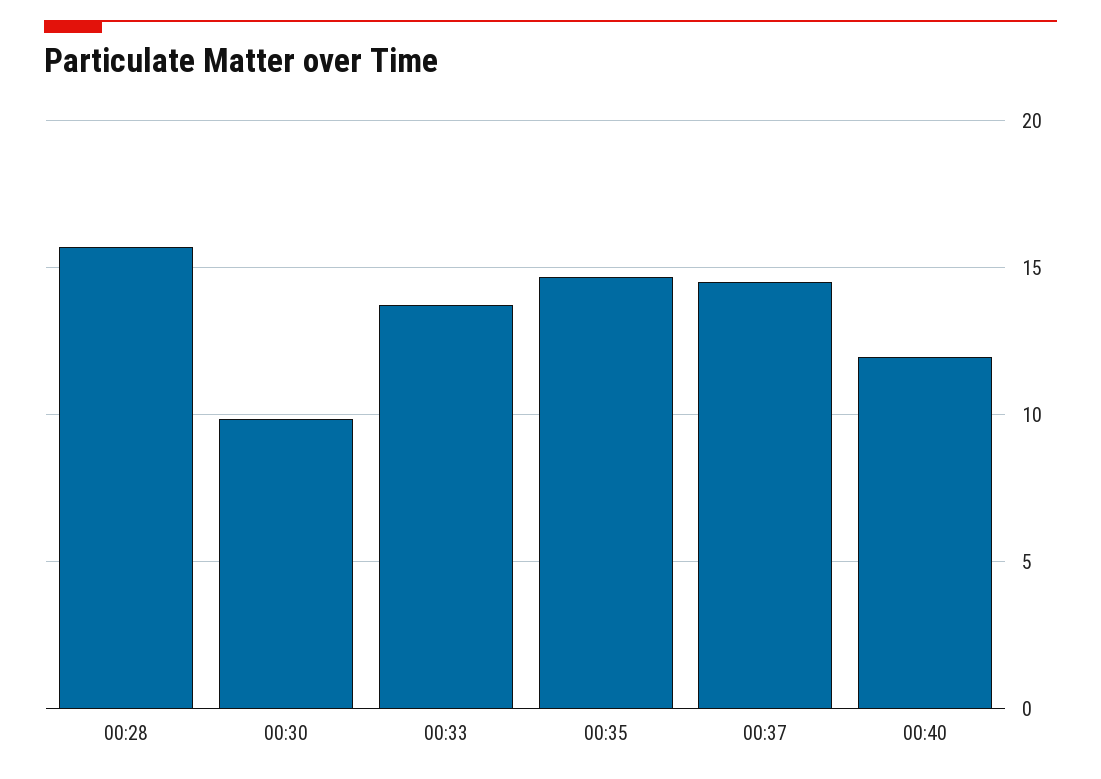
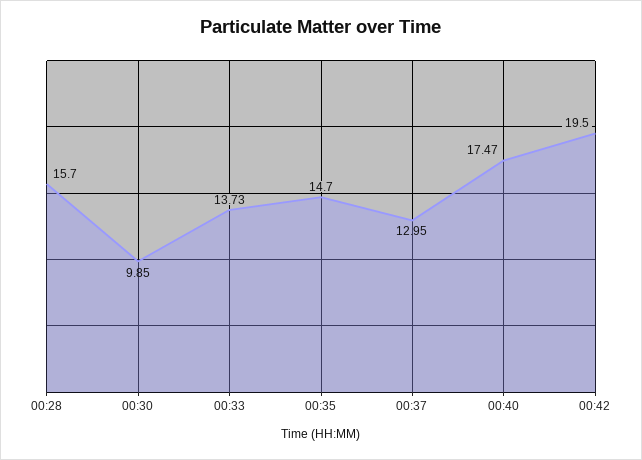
00:37: 14.5 -> 12.95
00:40: 12 -> 17.47
00:42: none -> 19.5

